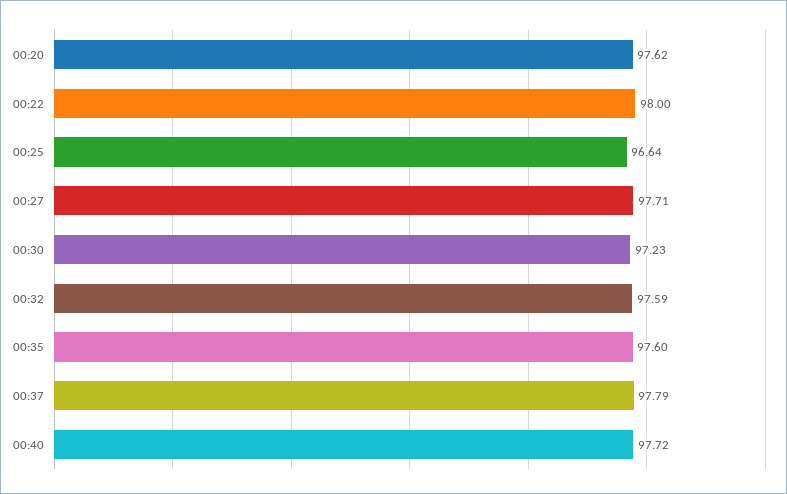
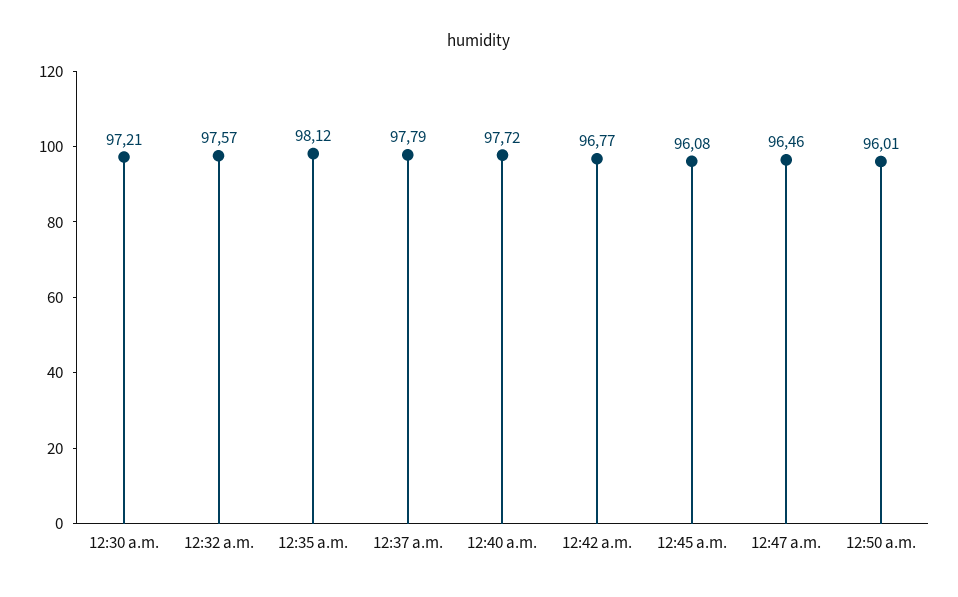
00:20: 97.62 -> none
00:22: 98 -> none
00:25: 96.64 -> none
00:27: 97.71 -> none
00:30: 97.23 -> 97.21
00:32: 97.59 -> 97.57
00:35: 97.6 -> 98.12
12:42 a.m.: none -> 96.77
12:45 a.m.: none -> 96.08
12:47 a.m.: none -> 96.46
12:50 a.m.: none -> 96.01

